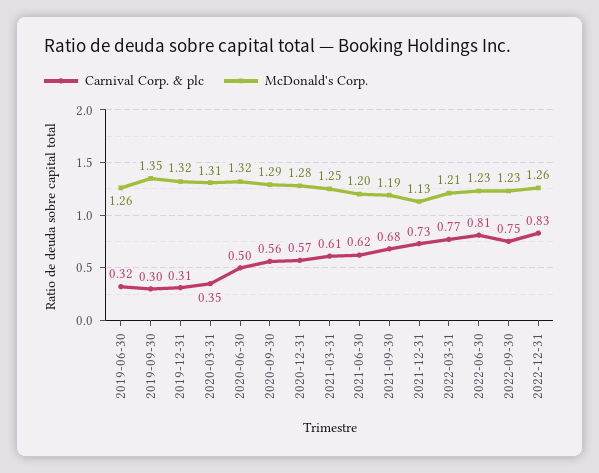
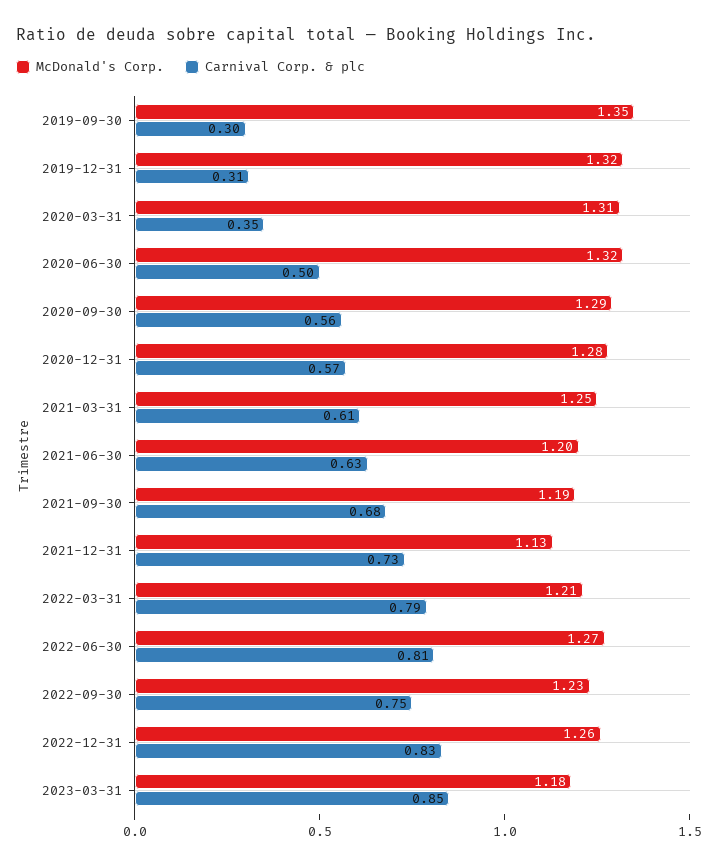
Carnival Corp. & plc, 2019-06-30: 0.32 -> none
McDonald's Corp., 2019-06-30: 1.26 -> none
Carnival Corp. & plc, 2021-06-30: 0.62 -> 0.63
Carnival Corp. & plc, 2022-03-31: 0.77 -> 0.79
McDonald's Corp., 2022-06-30: 1.23 -> 1.27
McDonald's Corp., 2023-03-31: none -> 1.18
Carnival Corp. & plc, 2023-03-31: none -> 0.85

